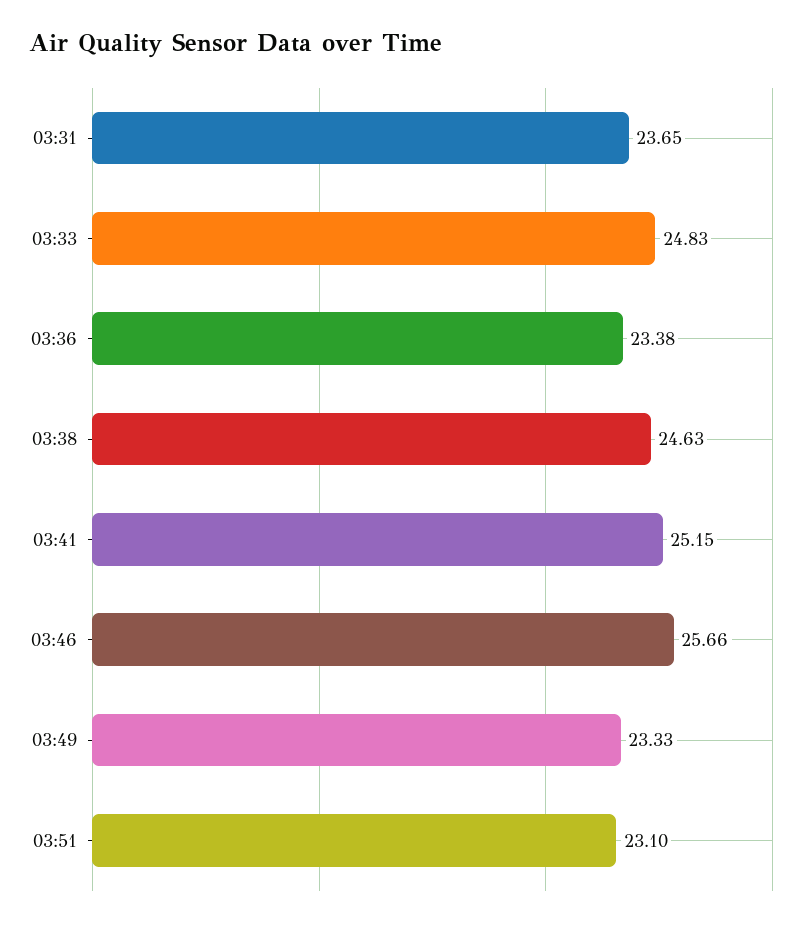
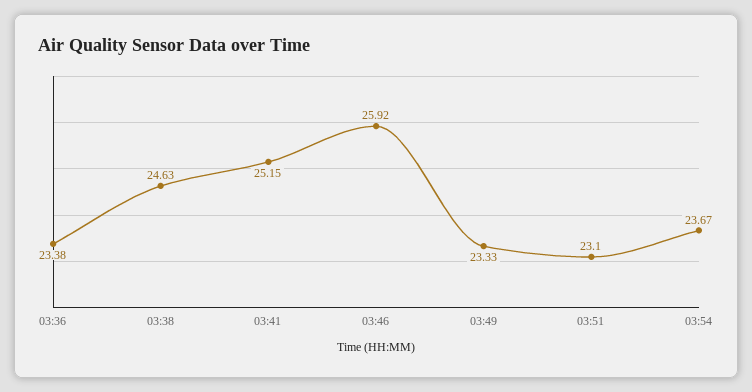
03:31: 23.65 -> none
03:33: 24.83 -> none
03:46: 25.66 -> 25.92
03:54: none -> 23.67

